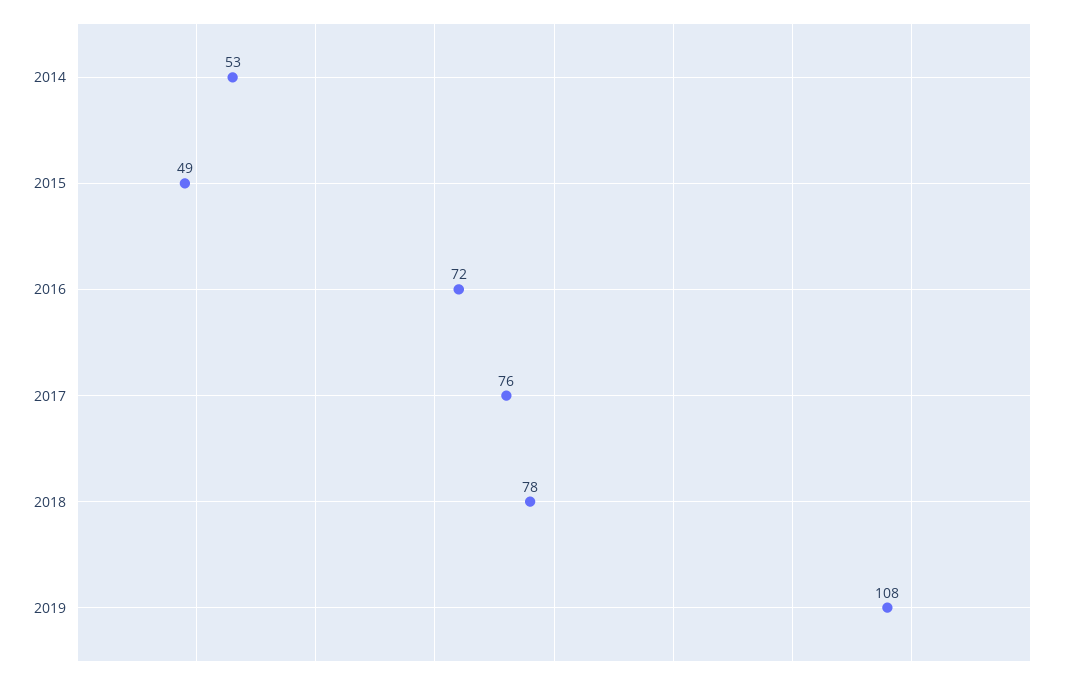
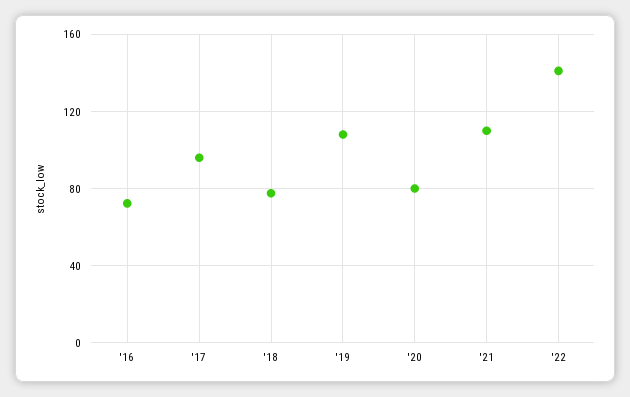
2014: 53 -> none
2015: 49 -> none
2017: 76 -> 95
'20: none -> 80
'21: none -> 110
'22: none -> 140

